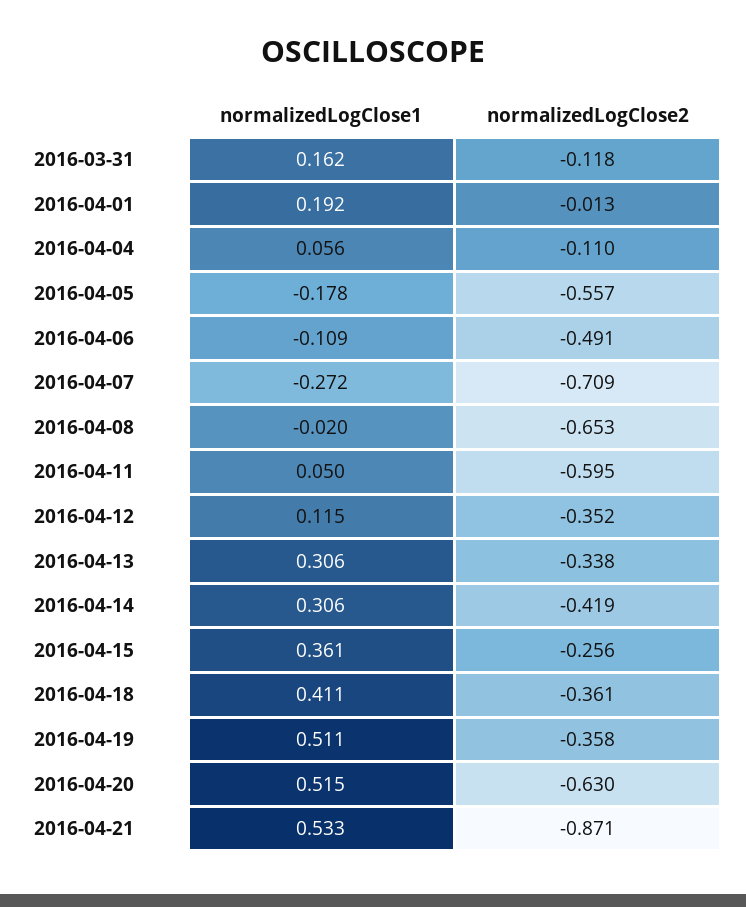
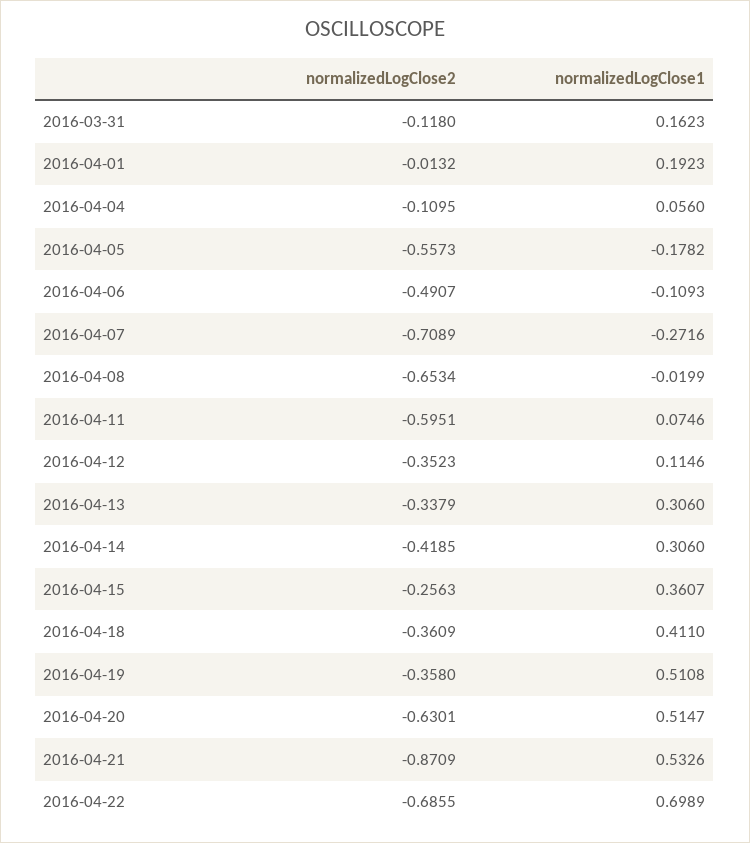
normalizedLogClose1, 2016-04-11: 0.05 -> 0.0746
normalizedLogClose2, 2016-04-22: none -> -0.6855
normalizedLogClose1, 2016-04-22: none -> 0.6989

